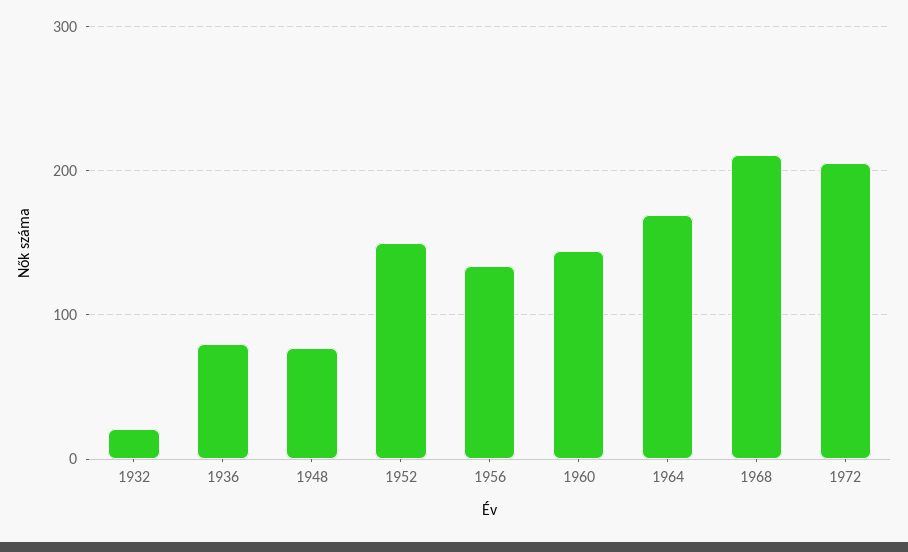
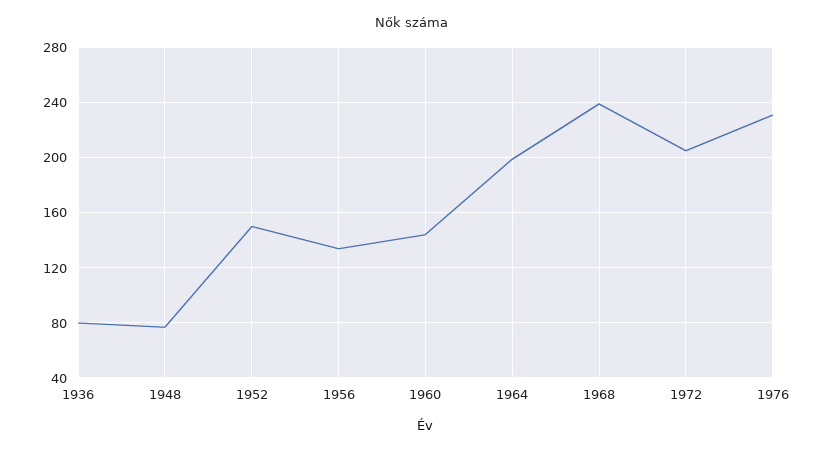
1932: 20 -> none
1964: 170 -> 200
1968: 210 -> 240
1976: none -> 230

